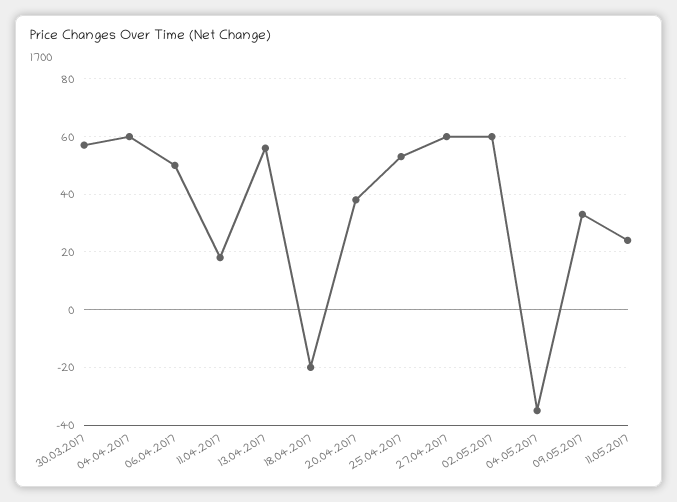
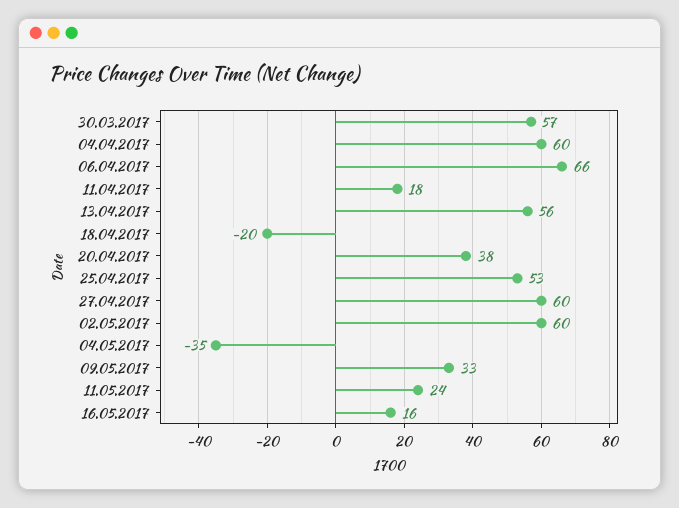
06.04.2017: 50 -> 66
16.05.2017: none -> 16

